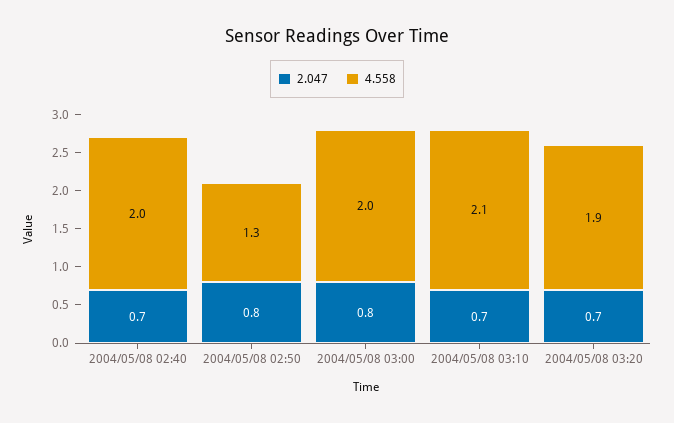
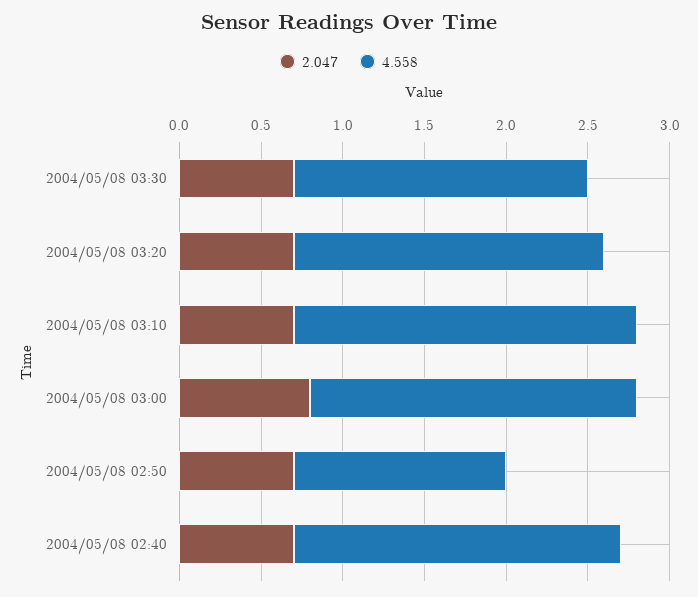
2.047, 2004/05/08 02:50: 0.8 -> 0.7
2.047, 2004/05/08 03:30: none -> 0.7
4.558, 2004/05/08 03:30: none -> 1.8

